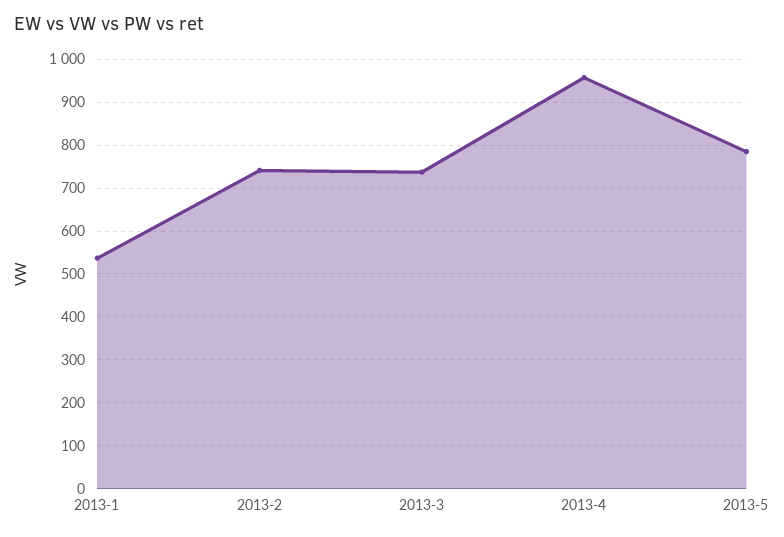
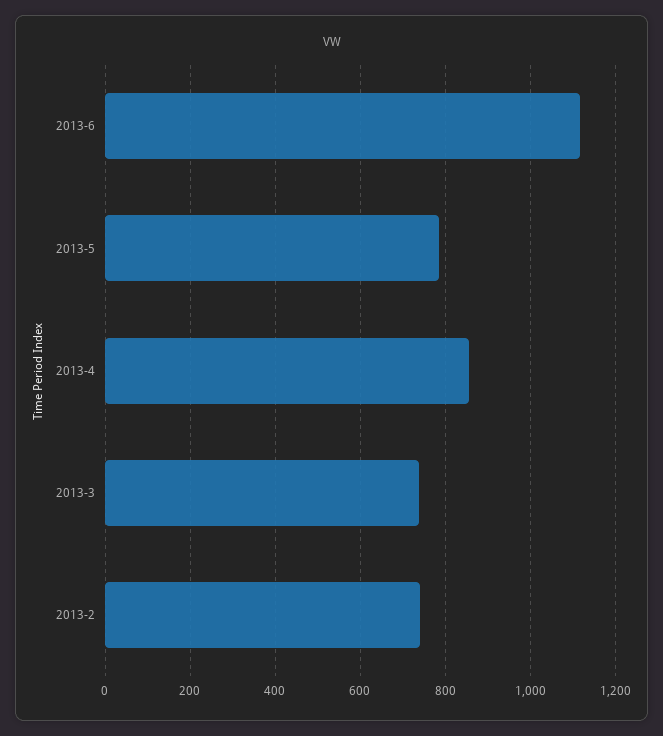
2013-1: 540 -> none
2013-4: 960 -> 860
2013-6: none -> 1120

